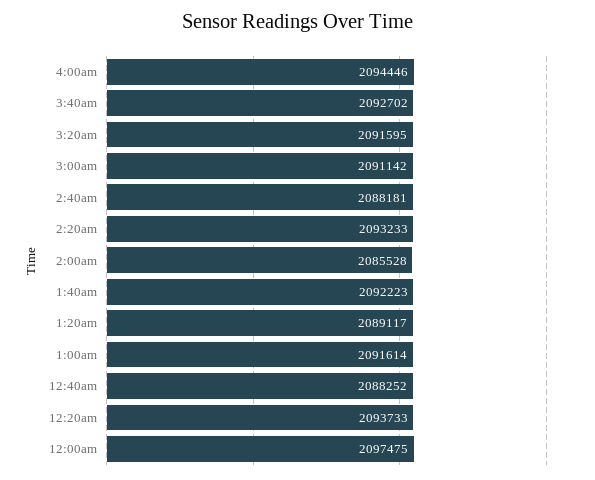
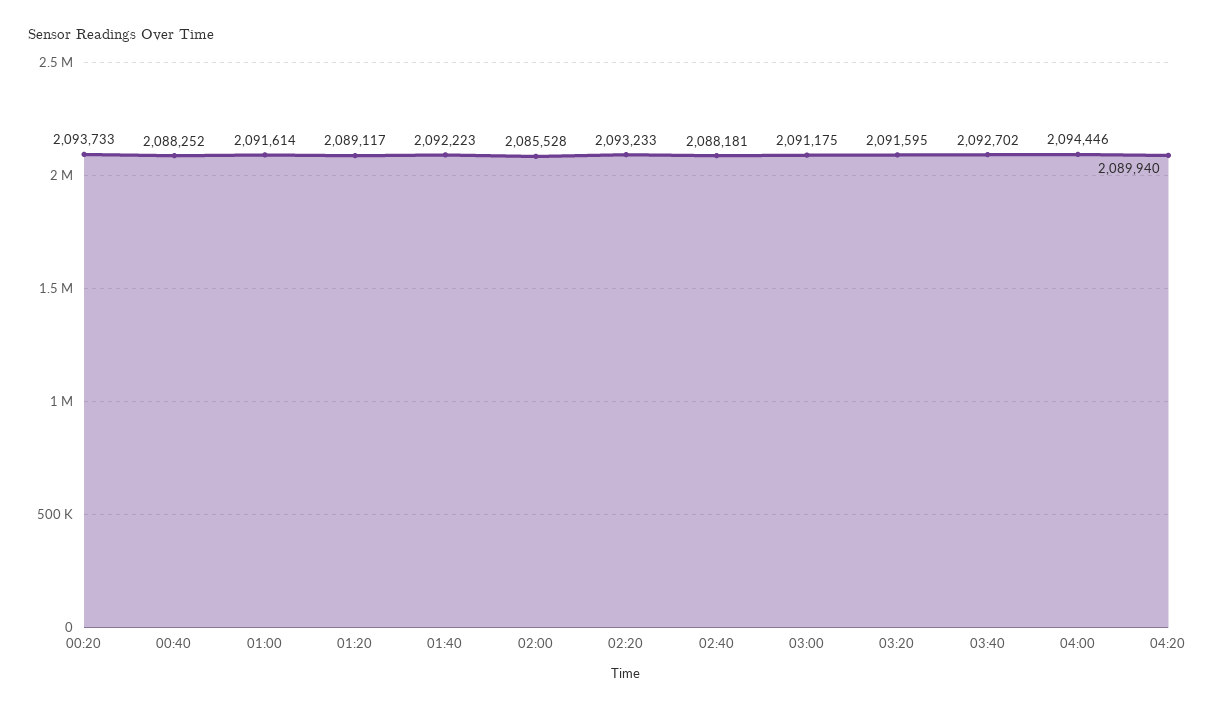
3:00am: 2091142 -> 2091175
12:00am: 2097475 -> none
04:20: none -> 2089940

